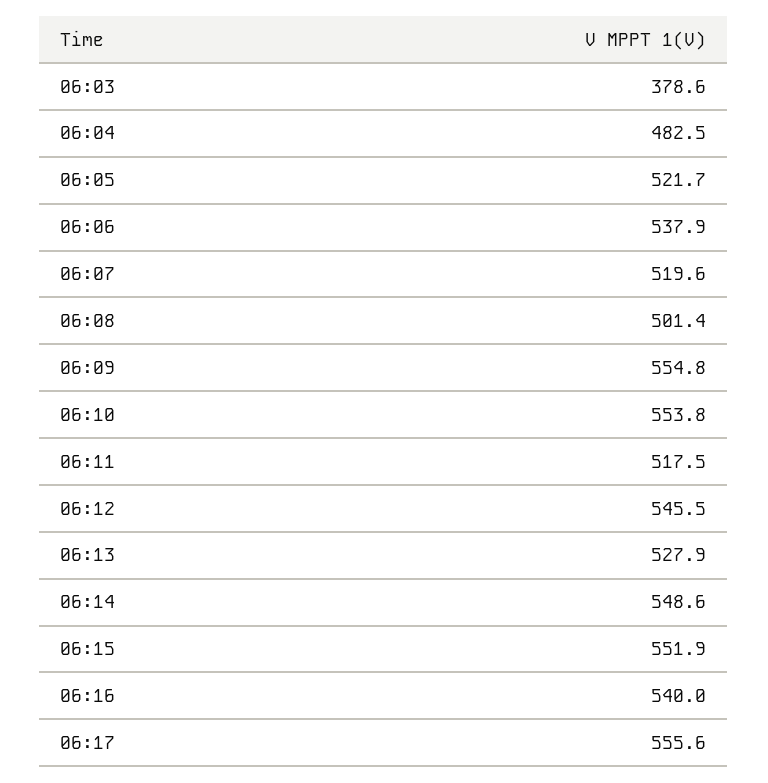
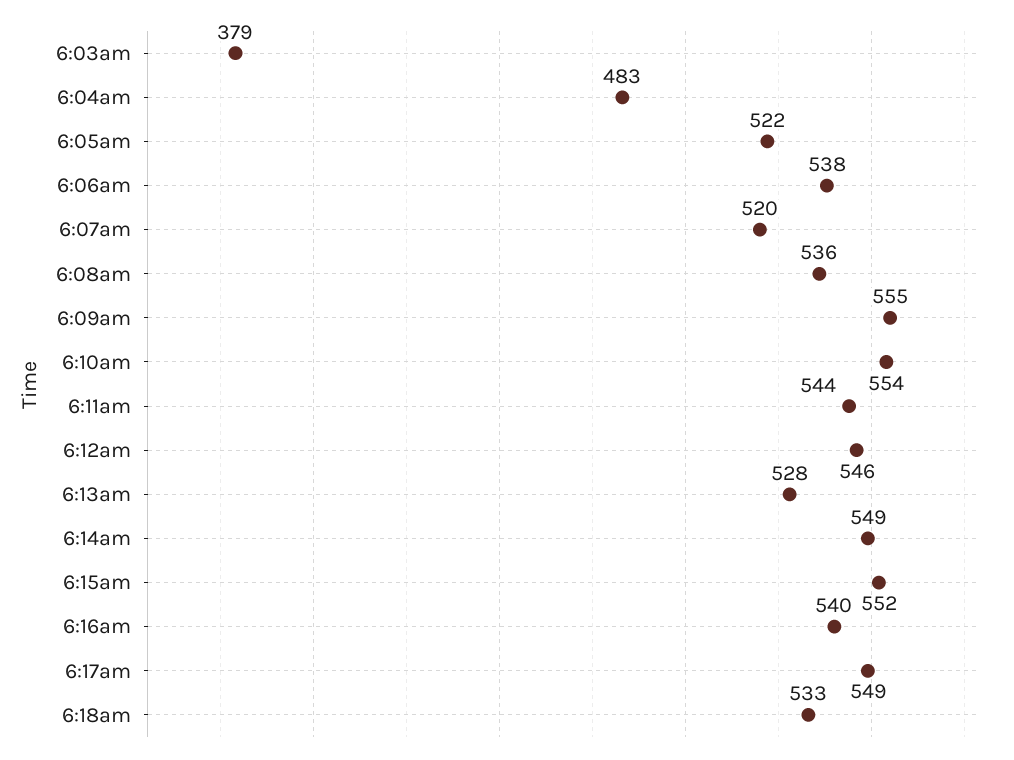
06:08: 501.4 -> 536
06:11: 517.5 -> 544
06:17: 555.6 -> 549
6:18am: none -> 533

